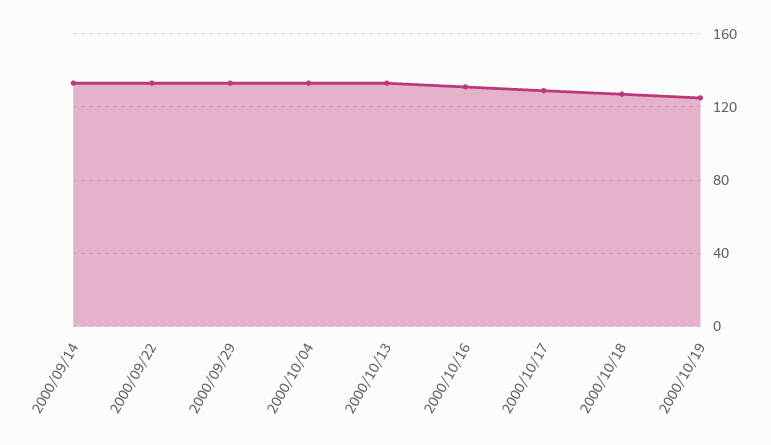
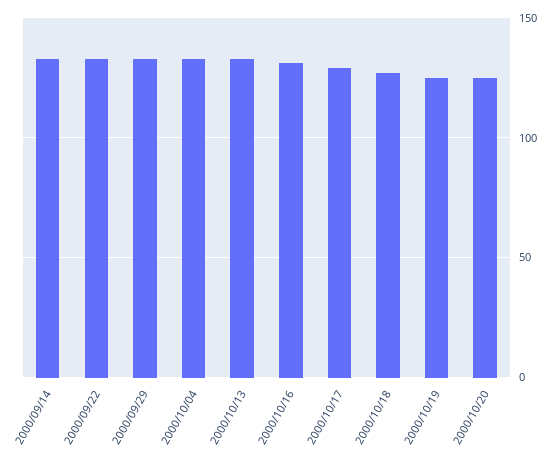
2000/10/20: none -> 125

